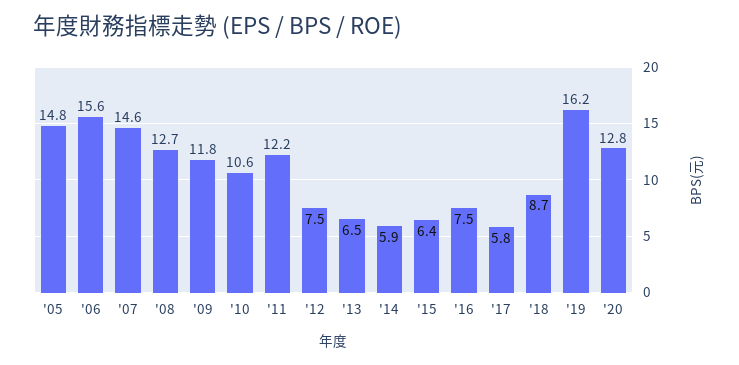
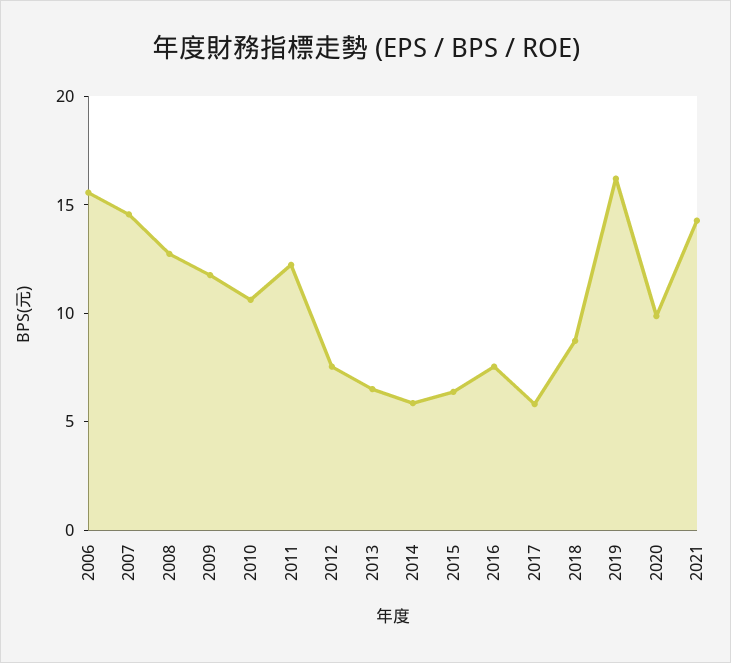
'05: 14.8 -> none
'20: 12.8 -> 10
2021: none -> 14

